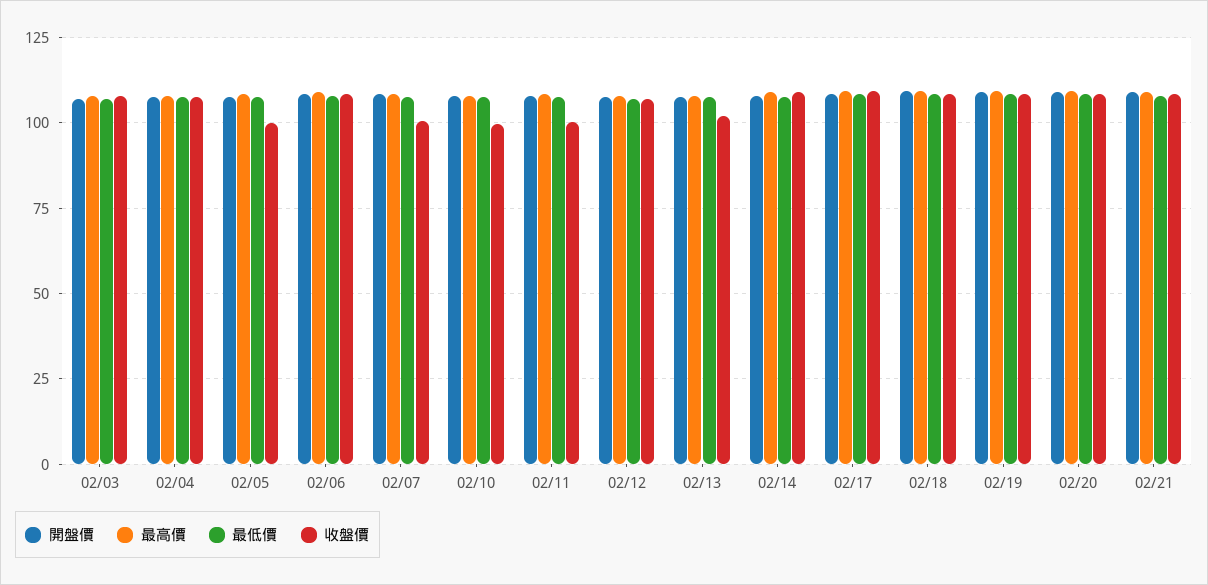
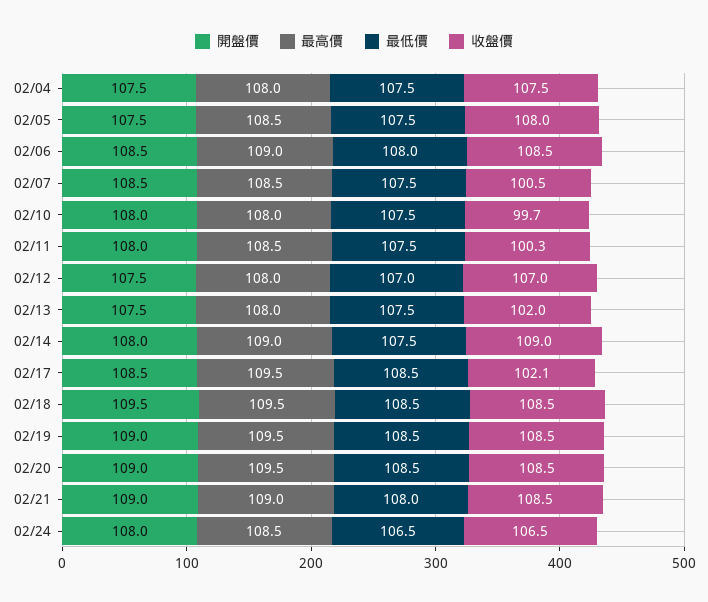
開盤價, 02/03: 107.5 -> none
最高價, 02/03: 107.5 -> none
最低價, 02/03: 107.5 -> none
收盤價, 02/03: 107.5 -> none
收盤價, 02/05: 100 -> 108
收盤價, 02/17: 110 -> 102.1
開盤價, 02/24: none -> 108
最高價, 02/24: none -> 108.5
最低價, 02/24: none -> 106.5
收盤價, 02/24: none -> 106.5

